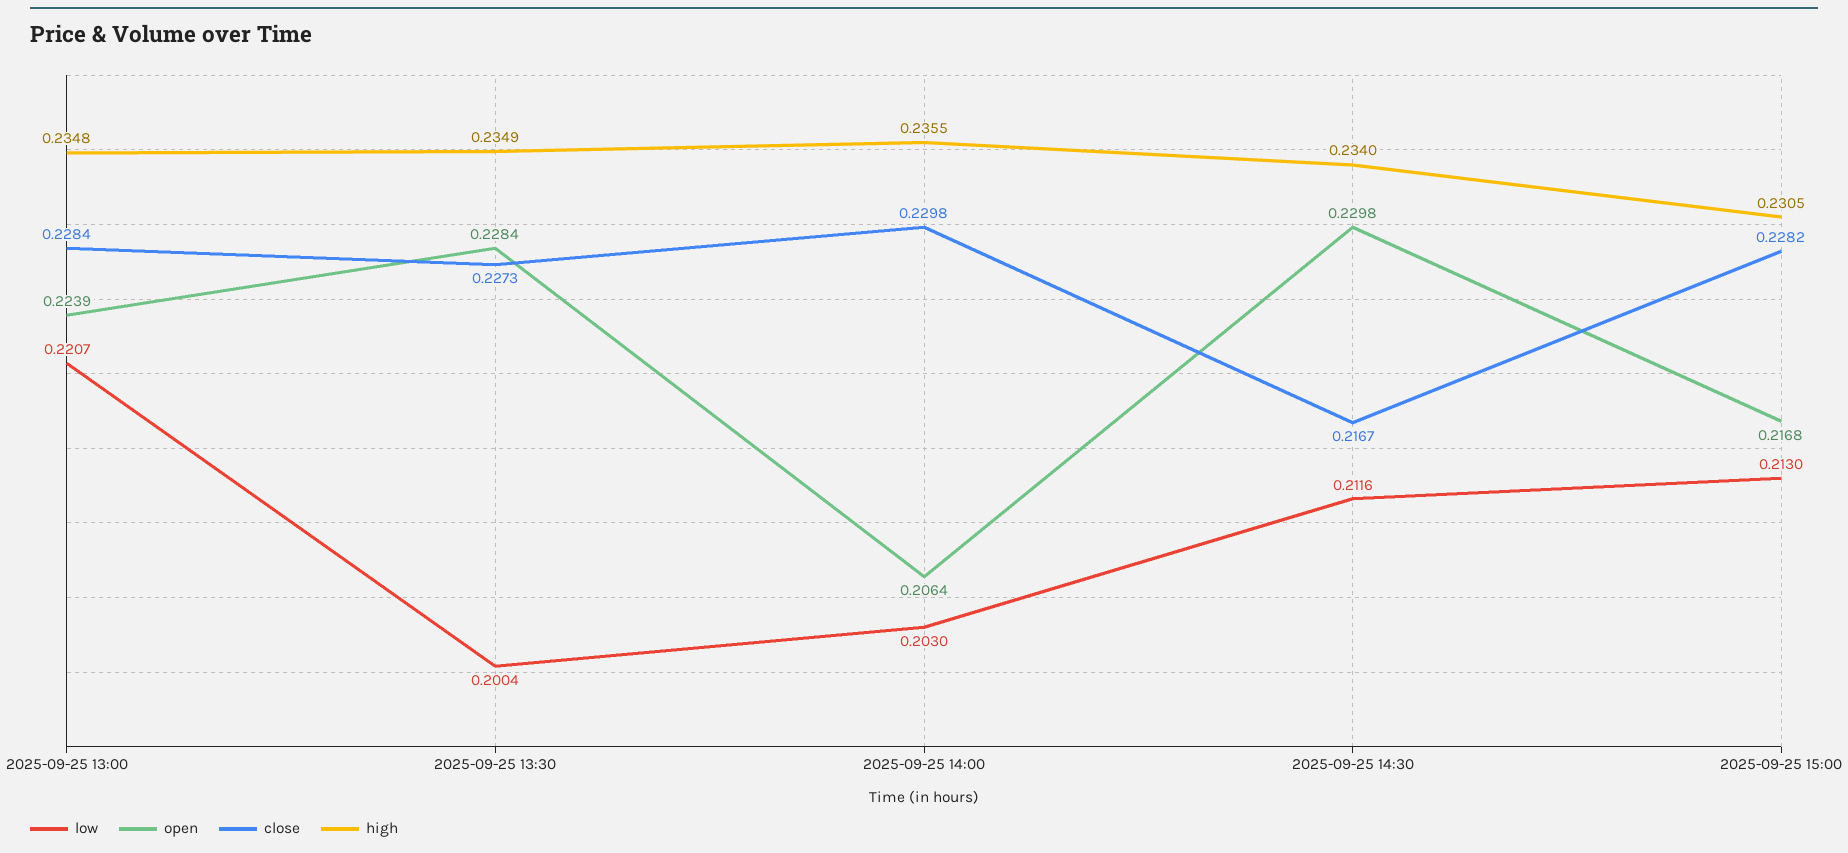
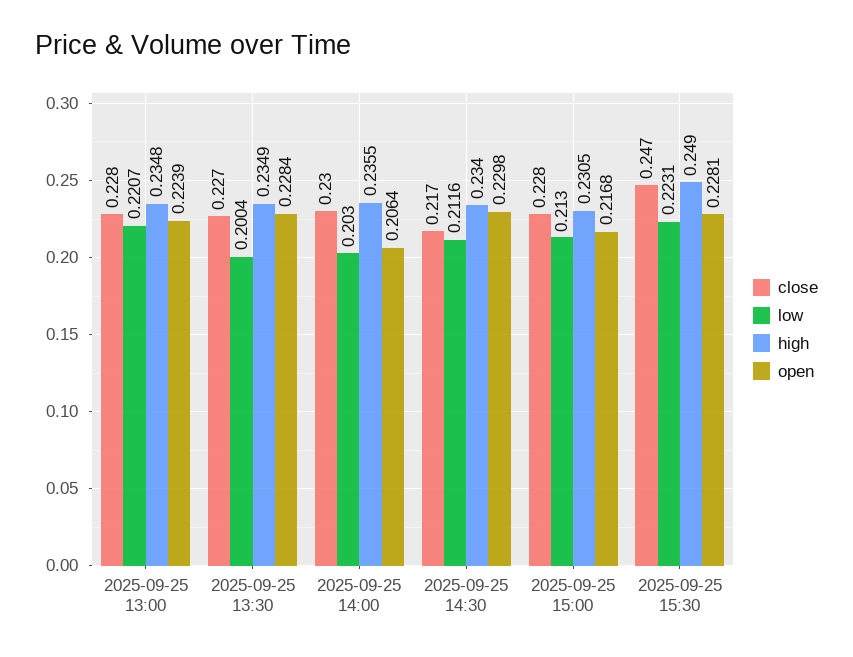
close, 2025-09-25 15:30: none -> 0.247
low, 2025-09-25 15:30: none -> 0.2231
high, 2025-09-25 15:30: none -> 0.249
open, 2025-09-25 15:30: none -> 0.2281

